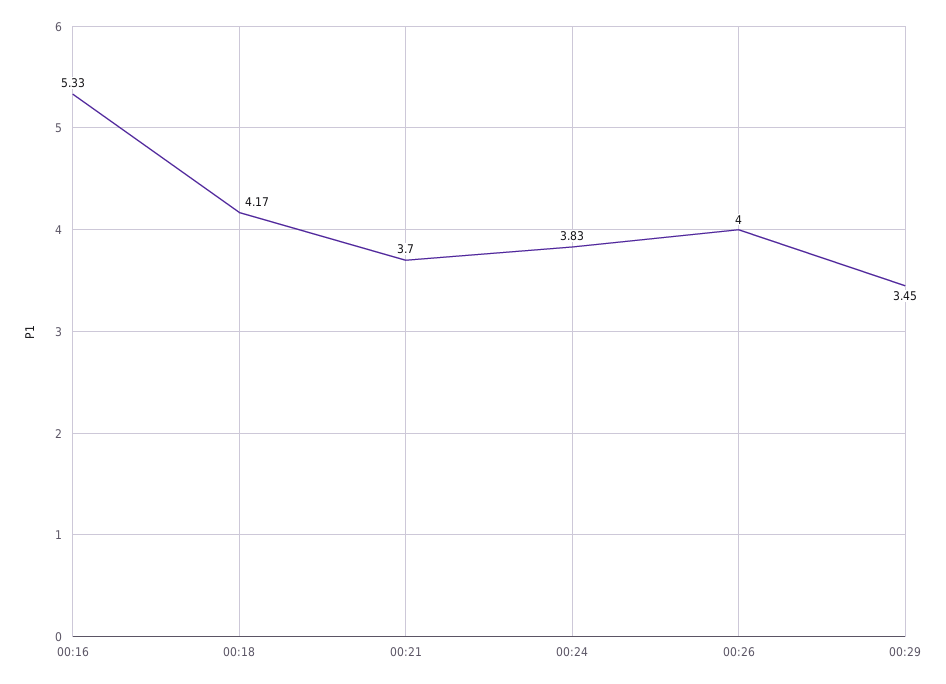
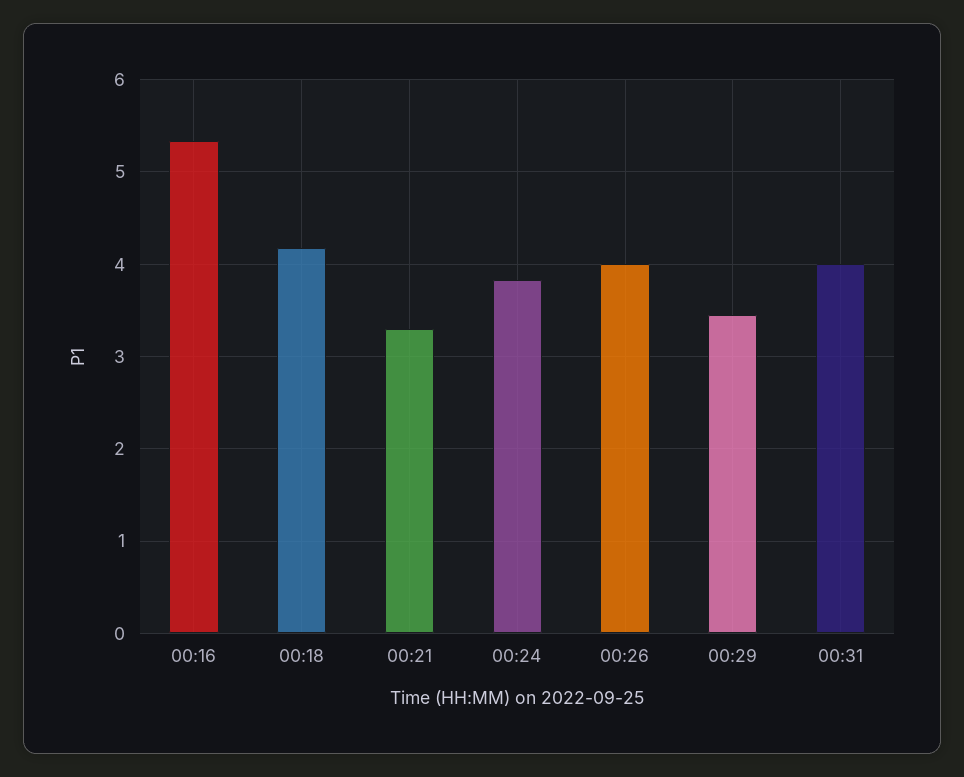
00:21: 3.7 -> 3.3
00:31: none -> 4

